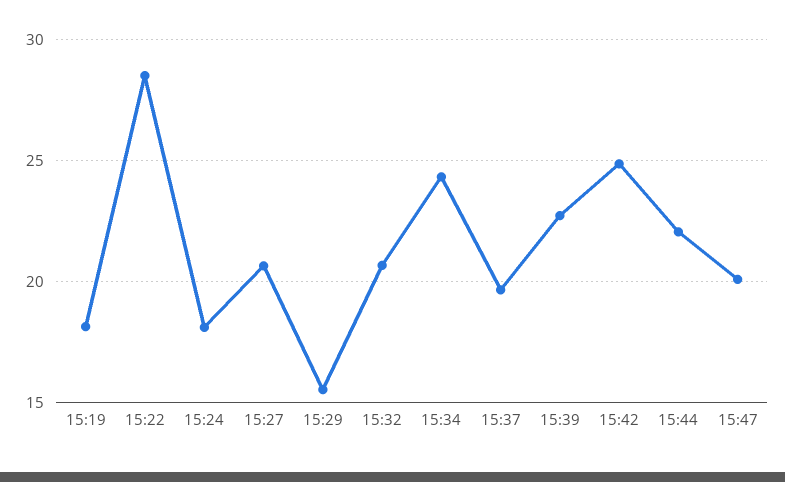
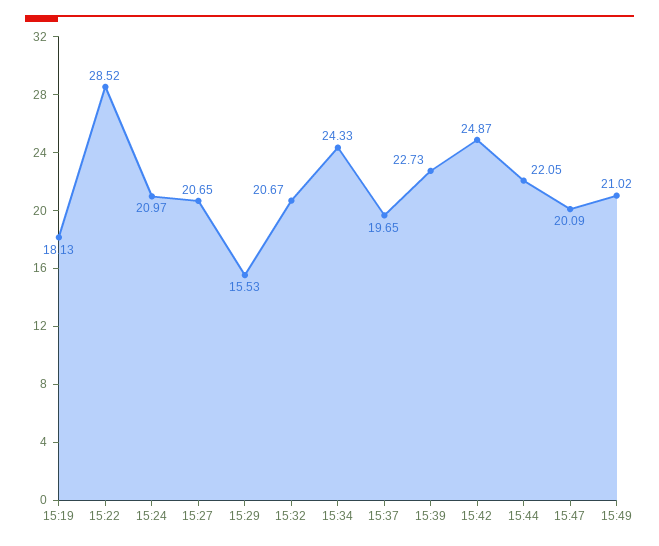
15:24: 18 -> 20.97
15:49: none -> 21.02

